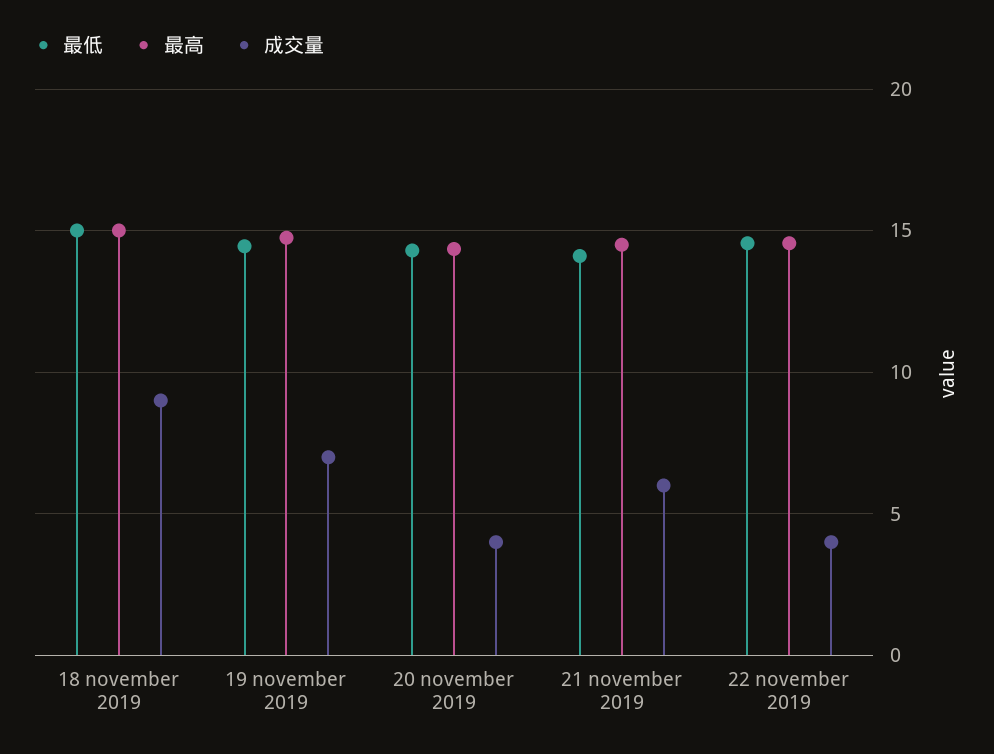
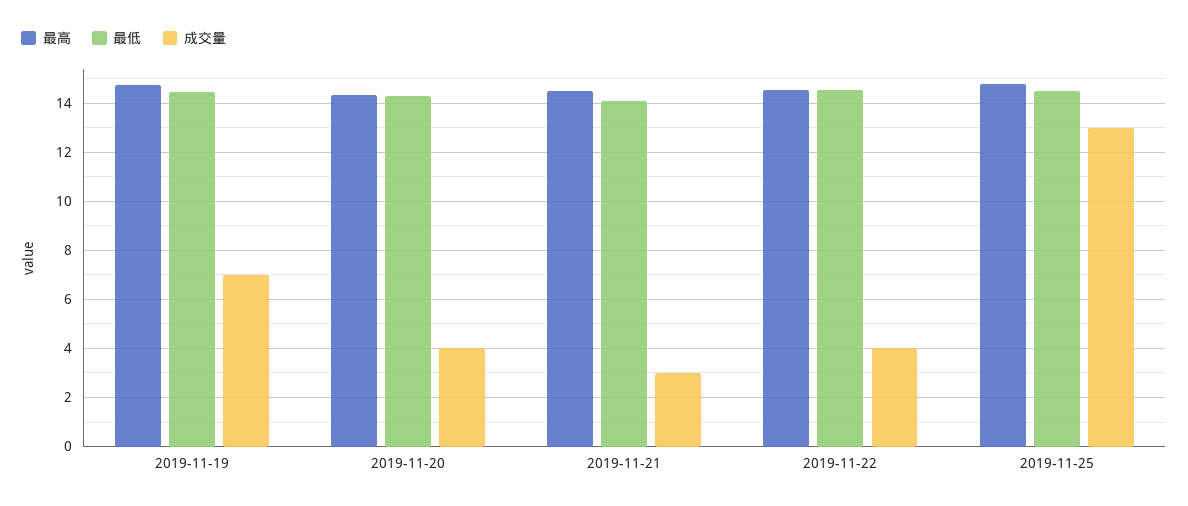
最低, 18 november 2019: 15 -> none
最高, 18 november 2019: 15 -> none
成交量, 18 november 2019: 9 -> none
成交量, 21 november 2019: 6 -> 3
最高, 2019-11-25: none -> 14.75
最低, 2019-11-25: none -> 14.5
成交量, 2019-11-25: none -> 13

